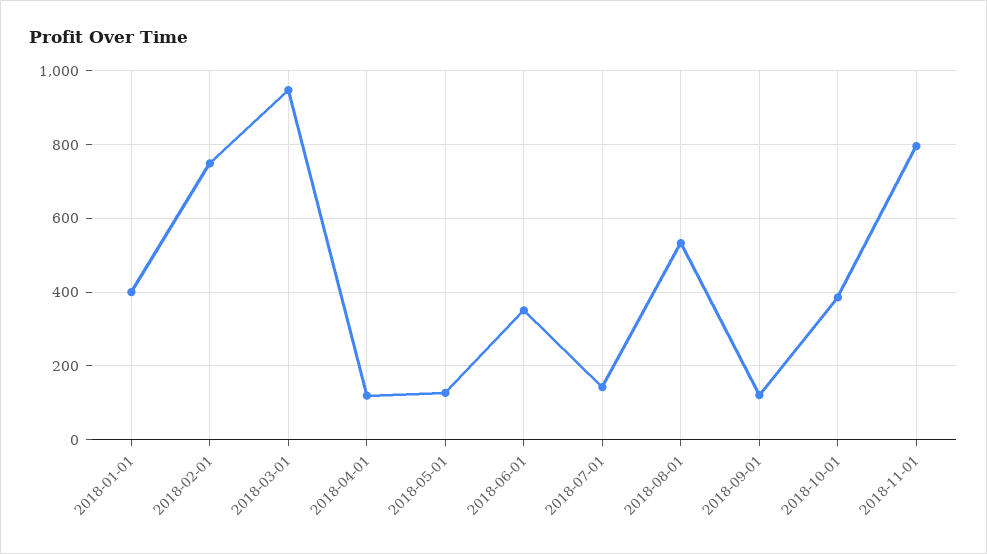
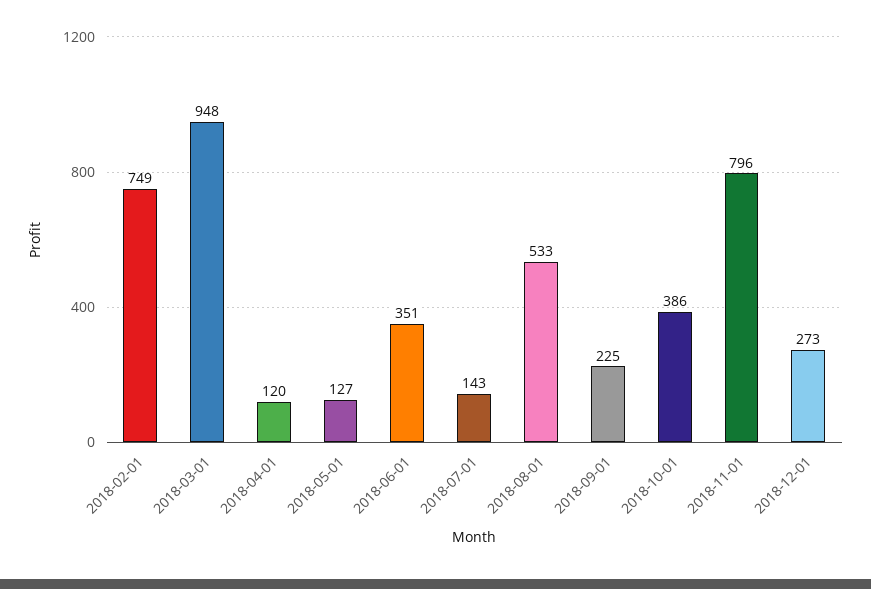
2018-01-01: 400 -> none
2018-09-01: 120 -> 225
2018-12-01: none -> 273

